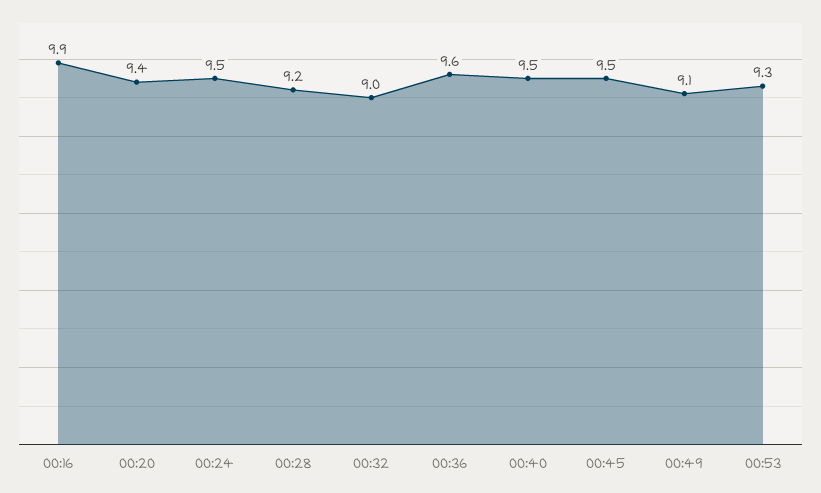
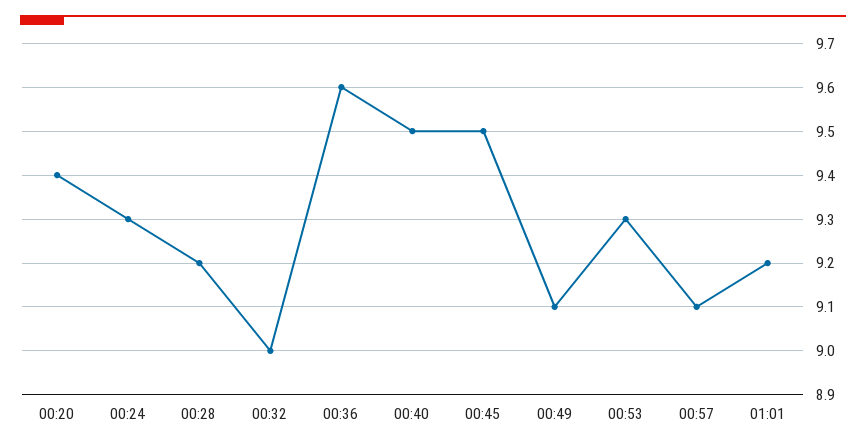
00:16: 9.9 -> none
00:24: 9.5 -> 9.3
00:57: none -> 9.1
01:01: none -> 9.2

